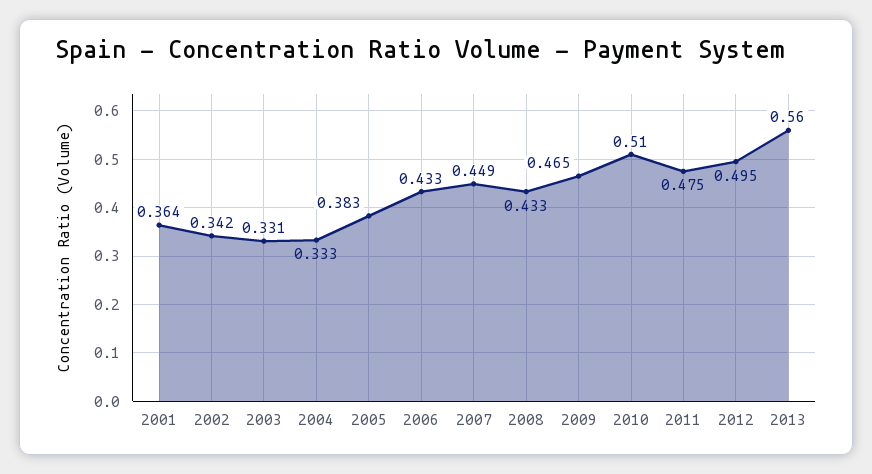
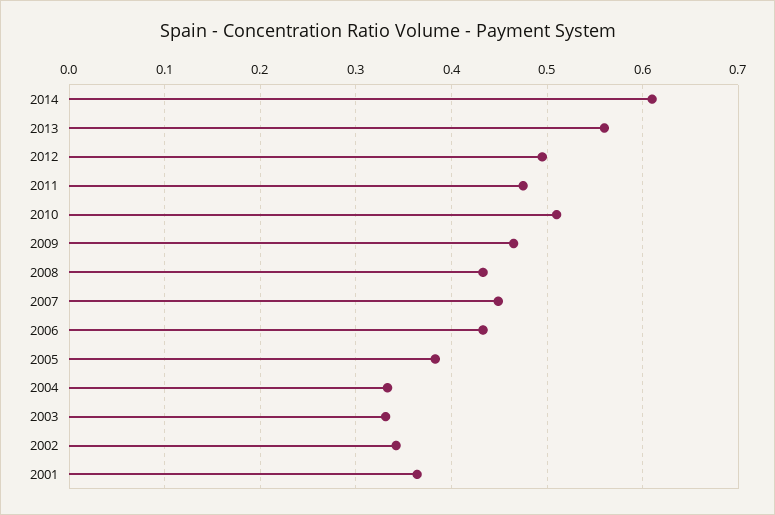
2014: none -> 0.61

